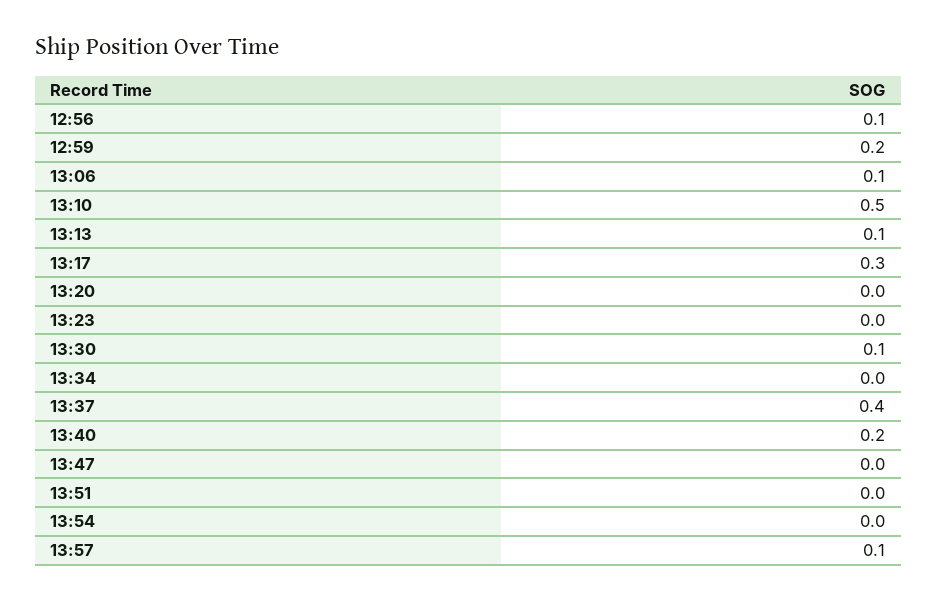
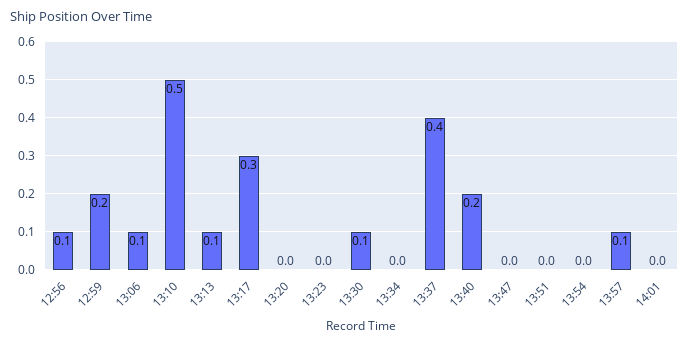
14:01: none -> 0

